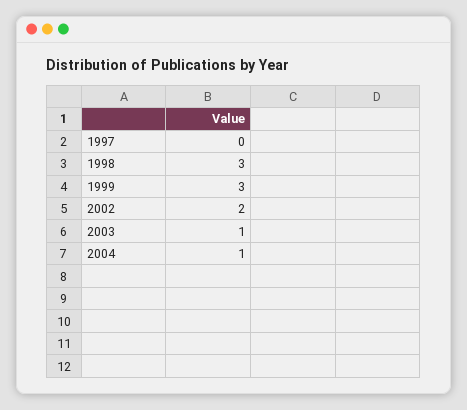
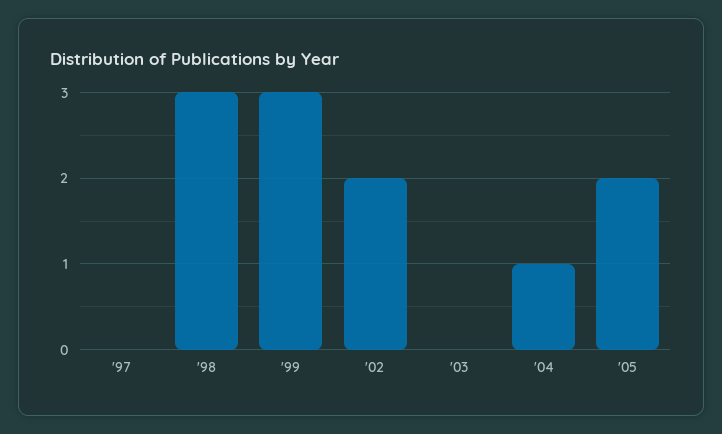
2003: 1 -> 0
'05: none -> 2

